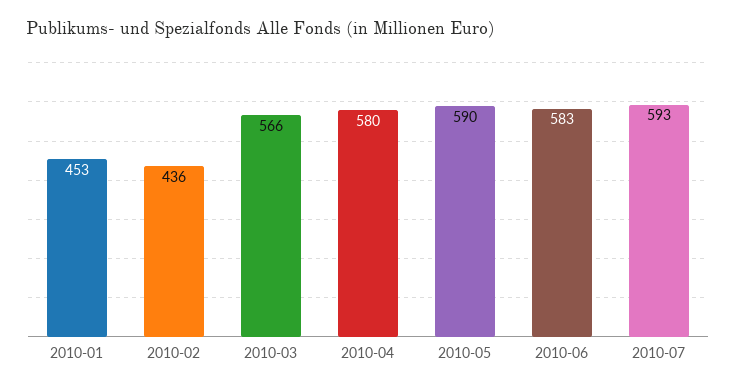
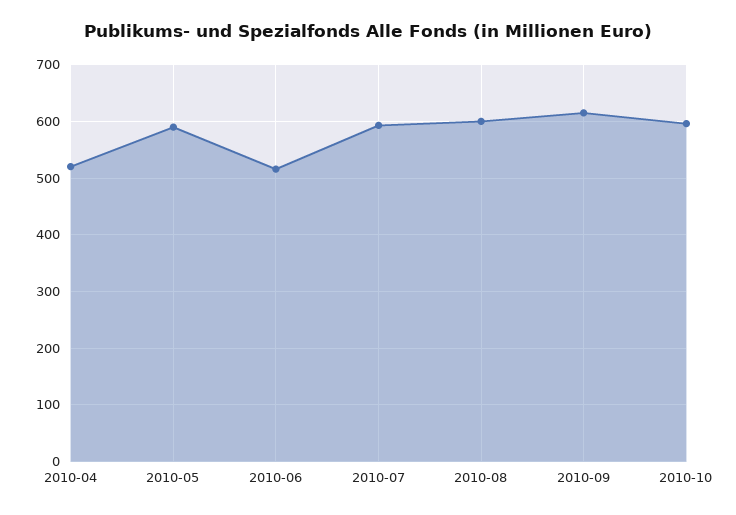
2010-01: 453 -> none
2010-02: 436 -> none
2010-03: 566 -> none
2010-04: 580 -> 520
2010-06: 583 -> 520
2010-08: none -> 600
2010-09: none -> 620
2010-10: none -> 600

